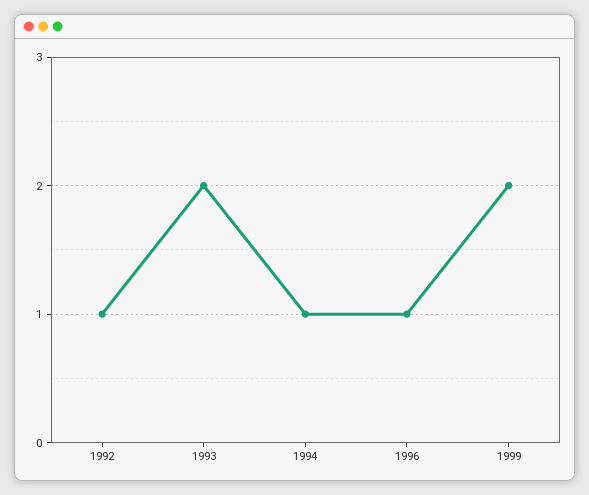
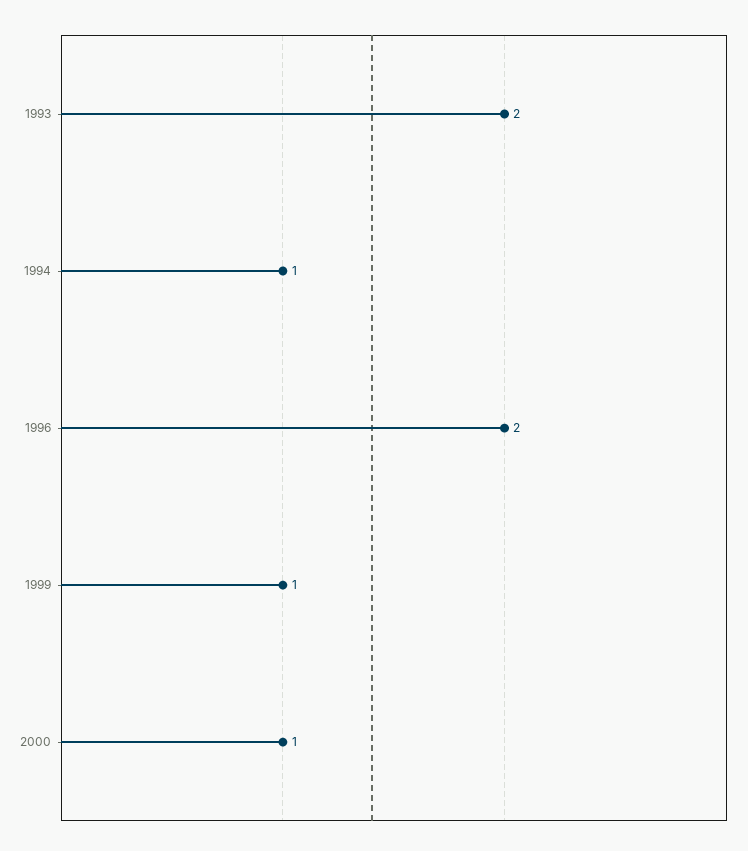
1992: 1 -> none
1996: 1 -> 2
1999: 2 -> 1
2000: none -> 1

